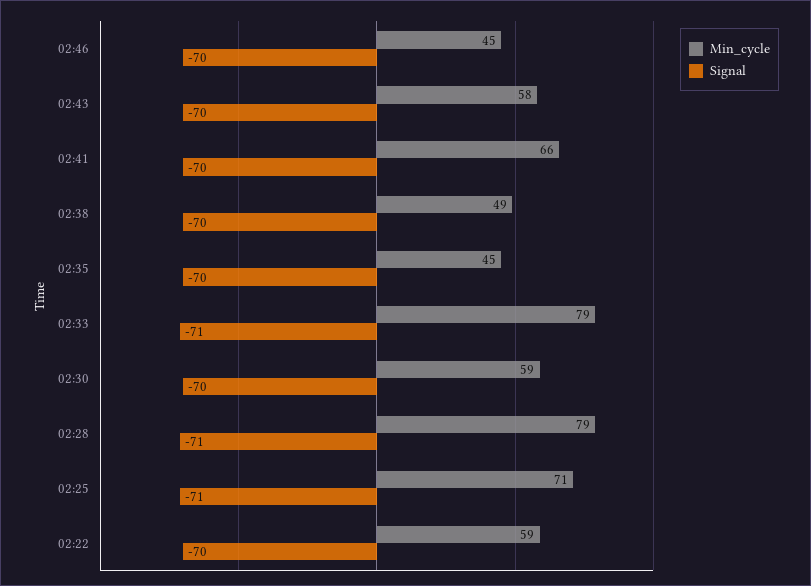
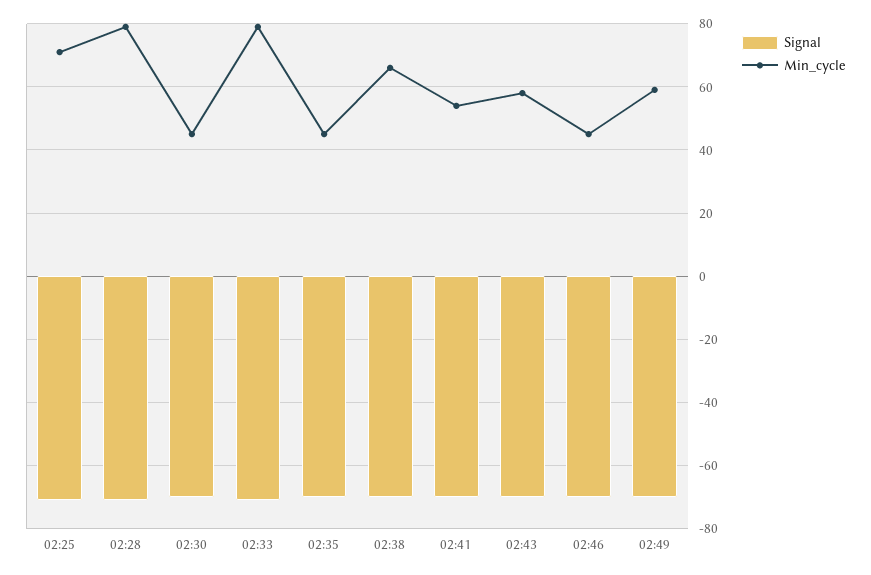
Min_cycle, 02:41: 66 -> 55
Min_cycle, 02:38: 49 -> 65
Min_cycle, 02:30: 59 -> 45
Min_cycle, 02:22: 59 -> none
Signal, 02:22: -70 -> none
Signal, 02:49: none -> -70
Min_cycle, 02:49: none -> 60

